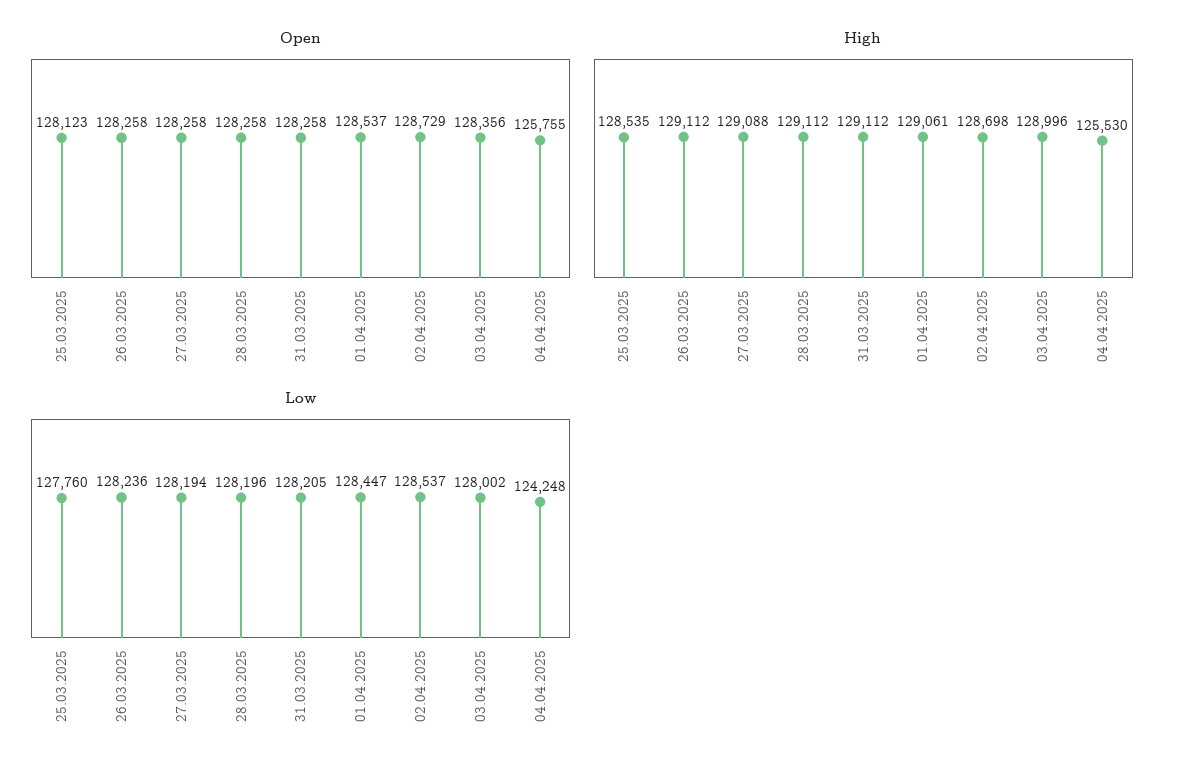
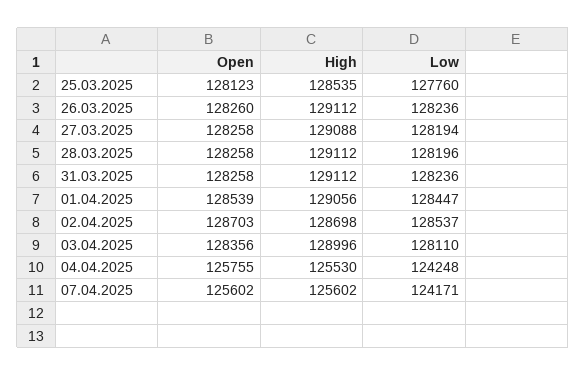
Open, 26.03.2025: 128258 -> 128260
Open, 01.04.2025: 128537 -> 128539
Open, 02.04.2025: 128729 -> 128703
High, 01.04.2025: 129061 -> 129056
Low, 31.03.2025: 128205 -> 128236
Low, 03.04.2025: 128002 -> 128110
Open, 07.04.2025: none -> 125602
High, 07.04.2025: none -> 125602
Low, 07.04.2025: none -> 124171

